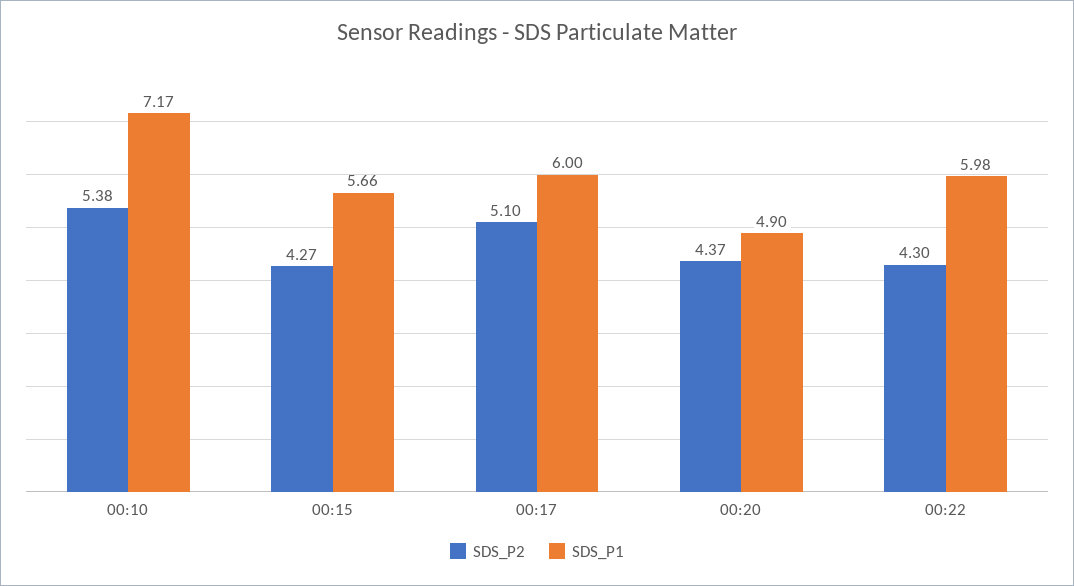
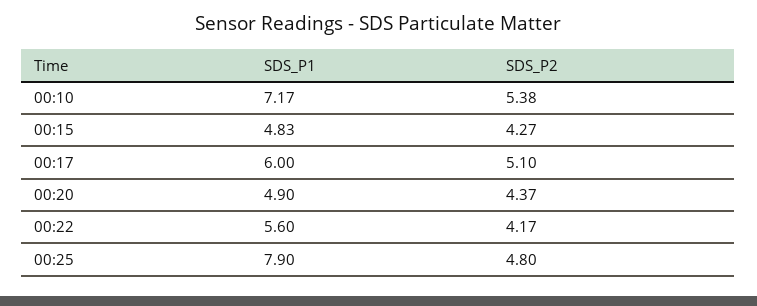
SDS_P1, 00:15: 5.66 -> 4.83
SDS_P2, 00:22: 4.3 -> 4.17
SDS_P1, 00:22: 5.98 -> 5.6
SDS_P1, 00:25: none -> 7.9
SDS_P2, 00:25: none -> 4.8

